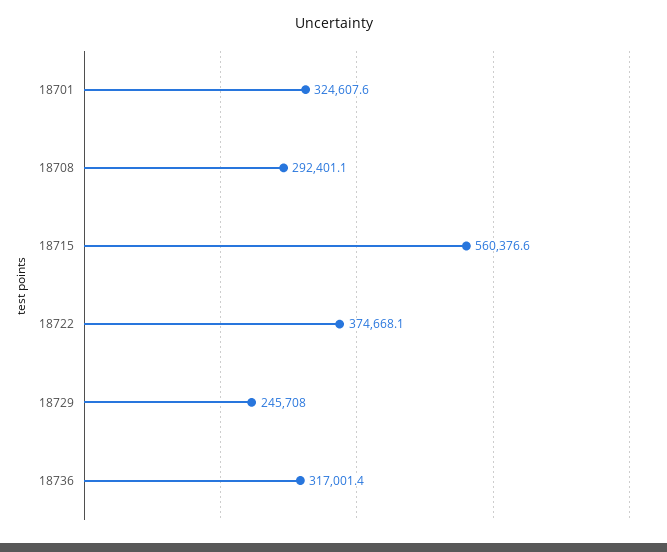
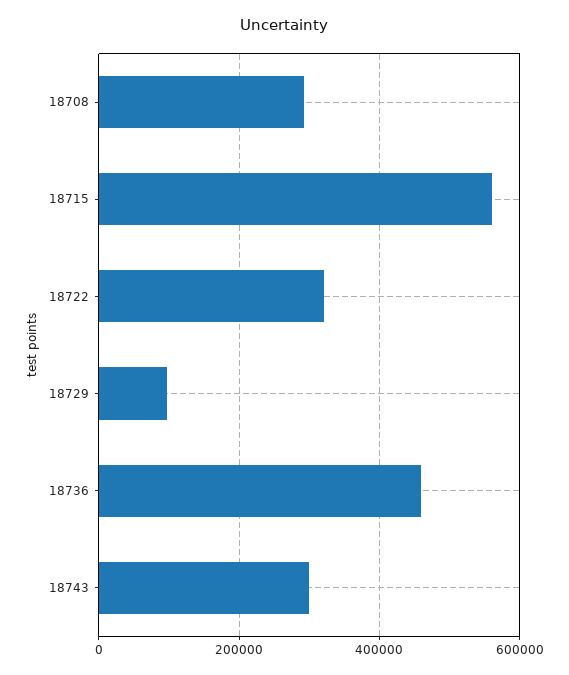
18701: 324607.6 -> none
18722: 374668.1 -> 320000
18729: 245708 -> 100000
18736: 317001.4 -> 460000
18743: none -> 300000

